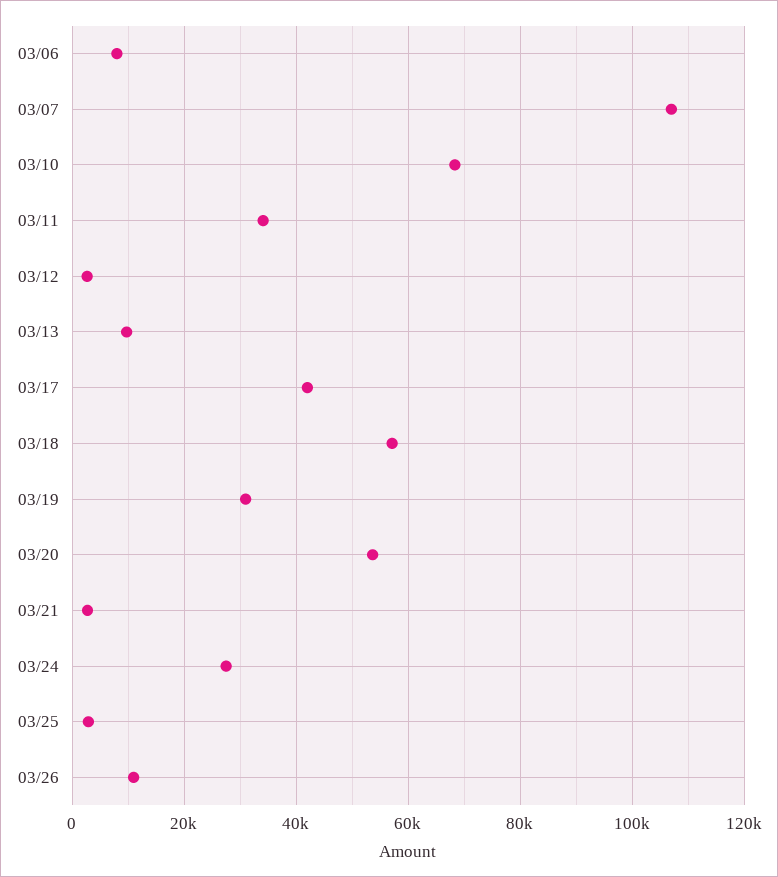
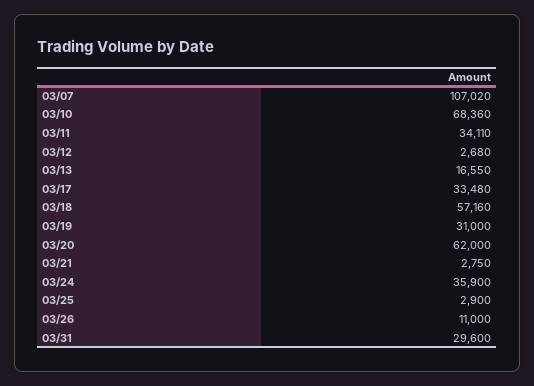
03/06: 8000 -> none
03/13: 10000 -> 16550
03/17: 42000 -> 33480
03/20: 54000 -> 62000
03/24: 28000 -> 35900
03/31: none -> 29600

